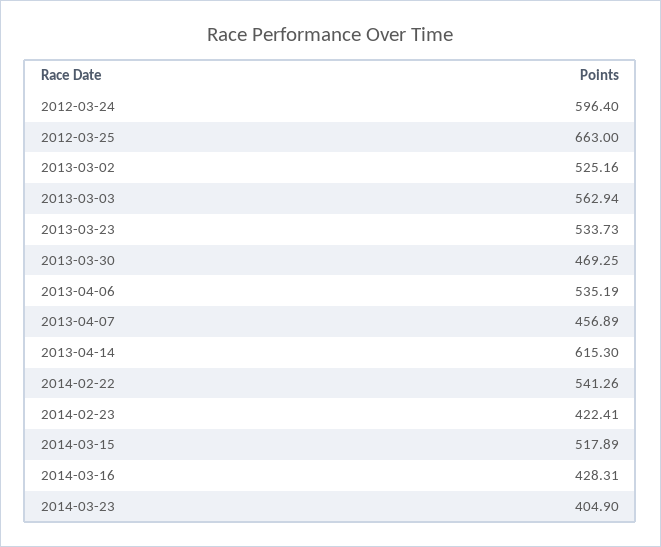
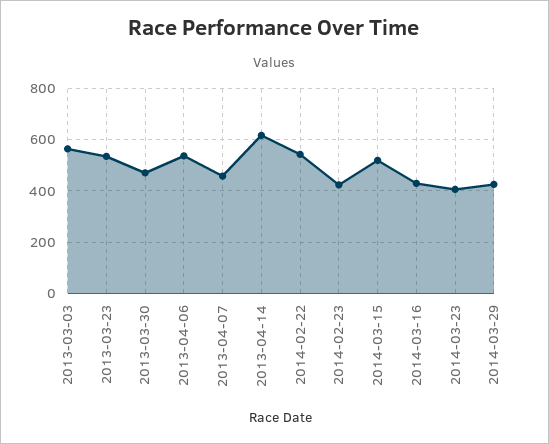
2012-03-24: 596.4 -> none
2012-03-25: 663 -> none
2013-03-02: 525.16 -> none
2014-03-29: none -> 425

